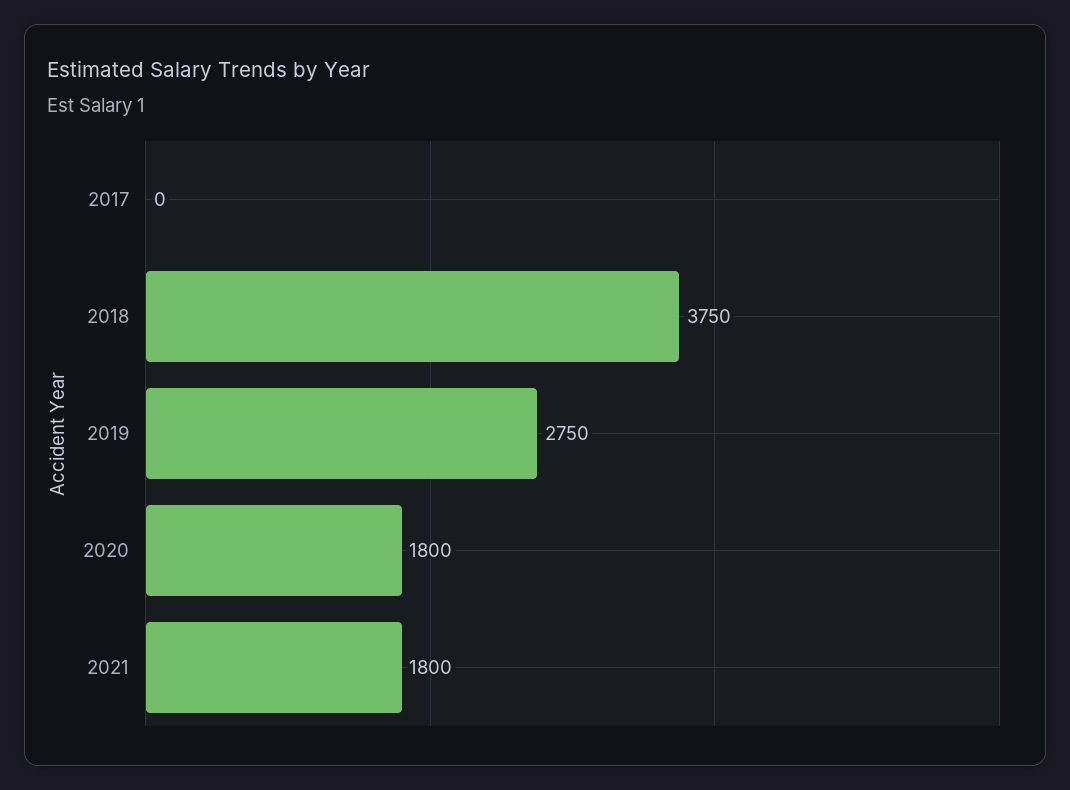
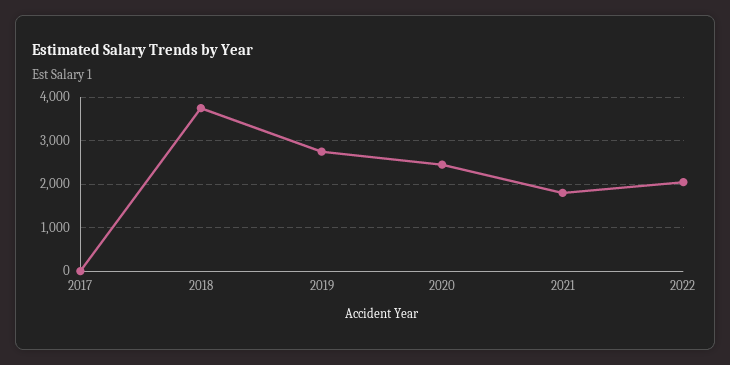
2020: 1800 -> 2400
2022: none -> 2000

